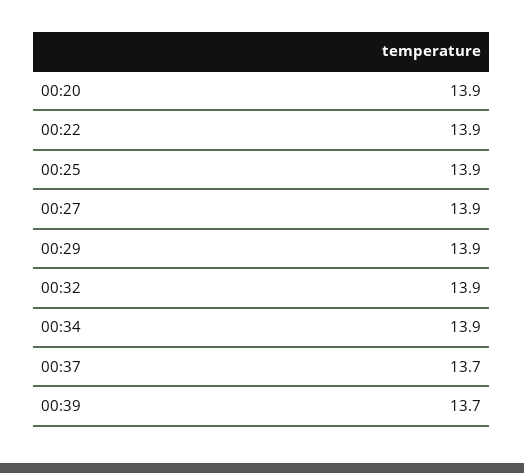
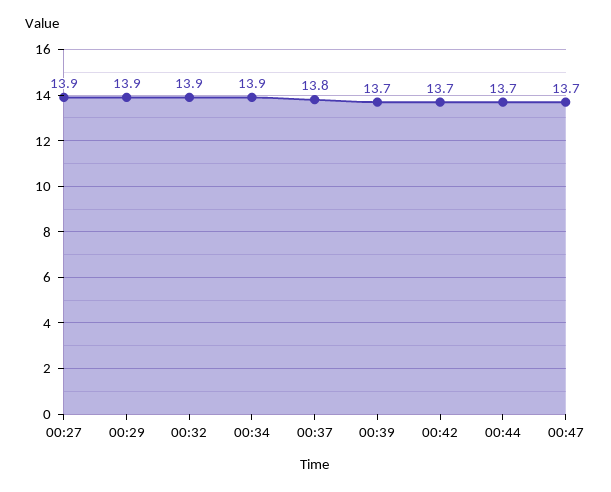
00:20: 13.9 -> none
00:22: 13.9 -> none
00:25: 13.9 -> none
00:37: 13.7 -> 13.8
00:42: none -> 13.7
00:44: none -> 13.7
00:47: none -> 13.7

